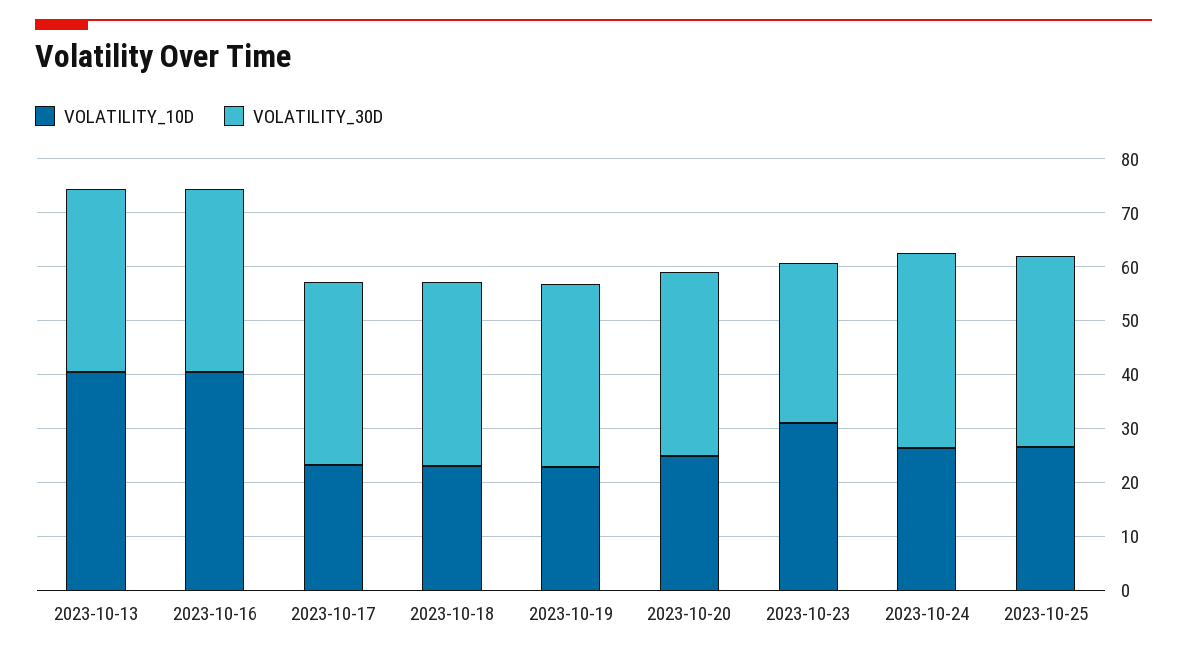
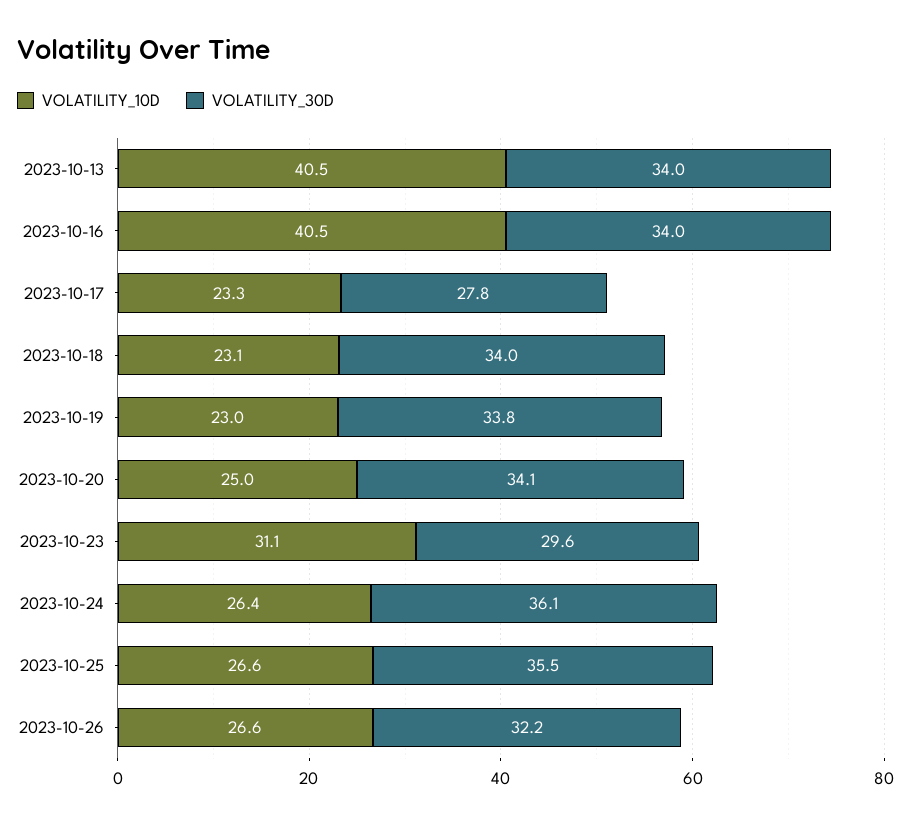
VOLATILITY_30D, 2023-10-17: 34 -> 27.8
VOLATILITY_10D, 2023-10-26: none -> 26.6
VOLATILITY_30D, 2023-10-26: none -> 32.2

